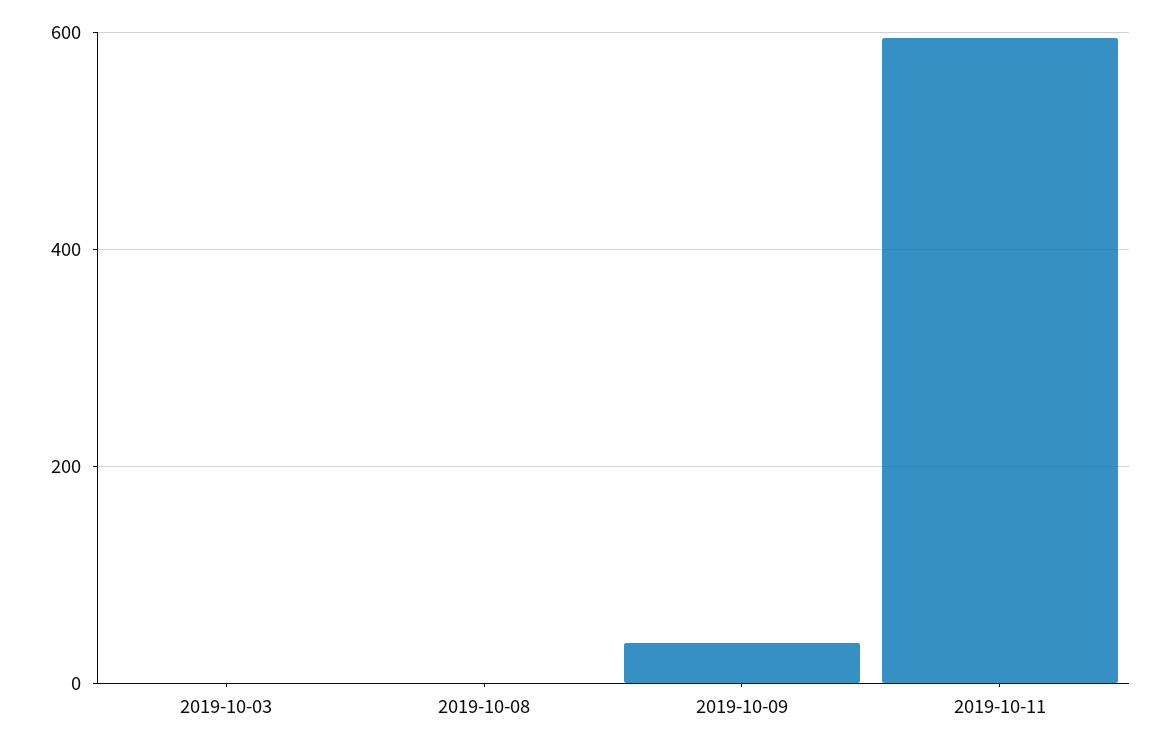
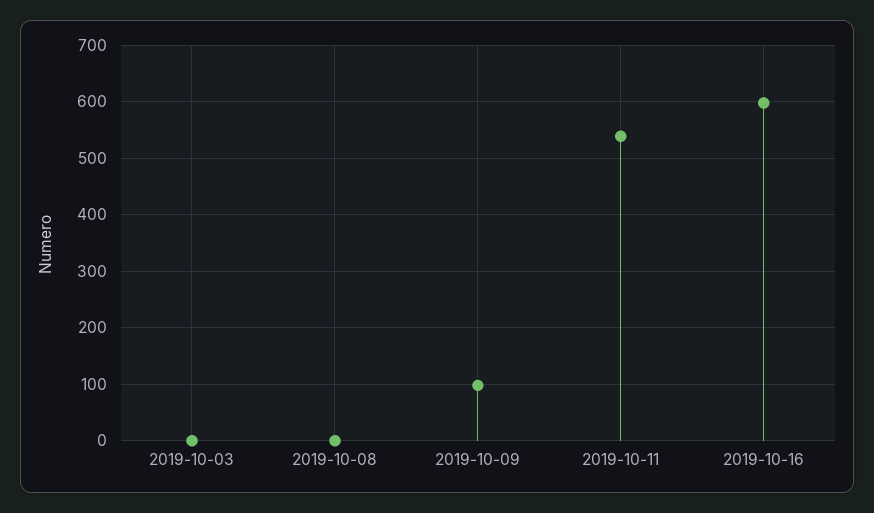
2019-10-09: 40 -> 100
2019-10-11: 600 -> 540
2019-10-16: none -> 600

